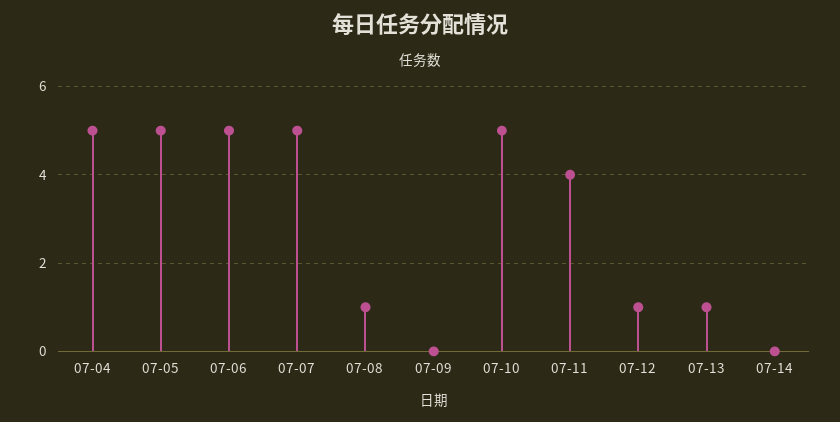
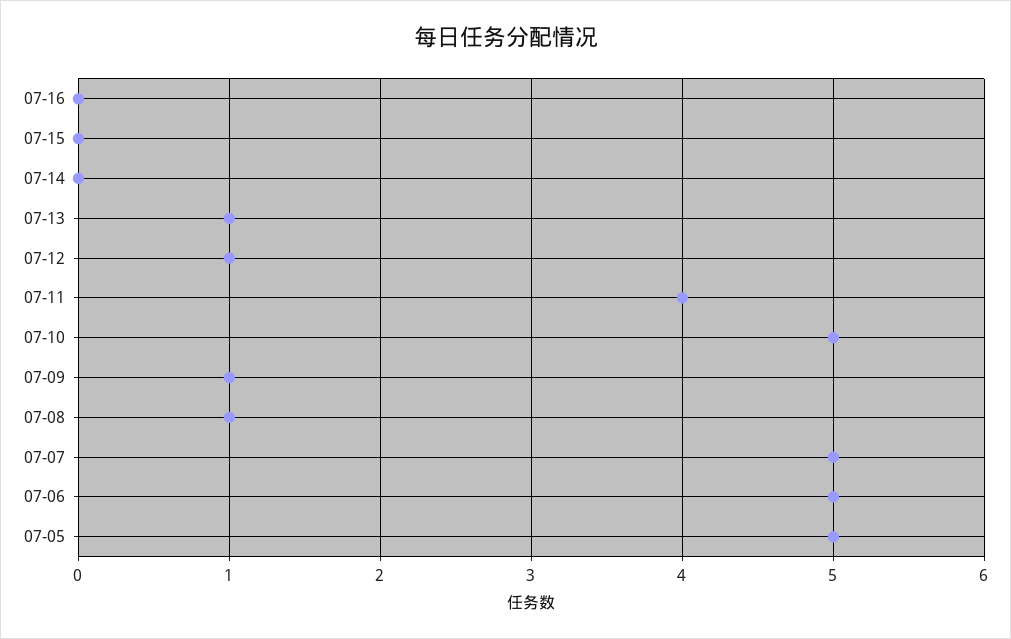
07-04: 5 -> none
07-09: 0 -> 1
07-16: none -> 0
07-15: none -> 0

